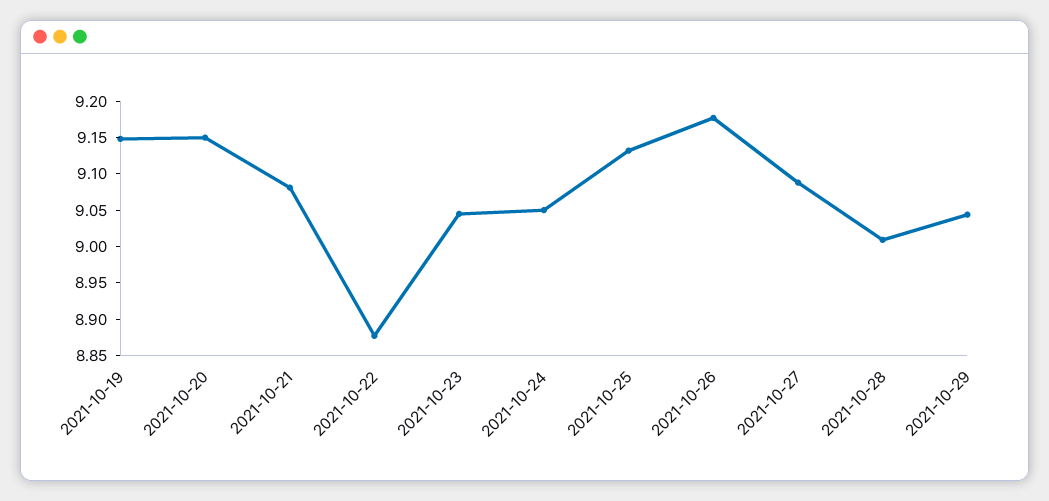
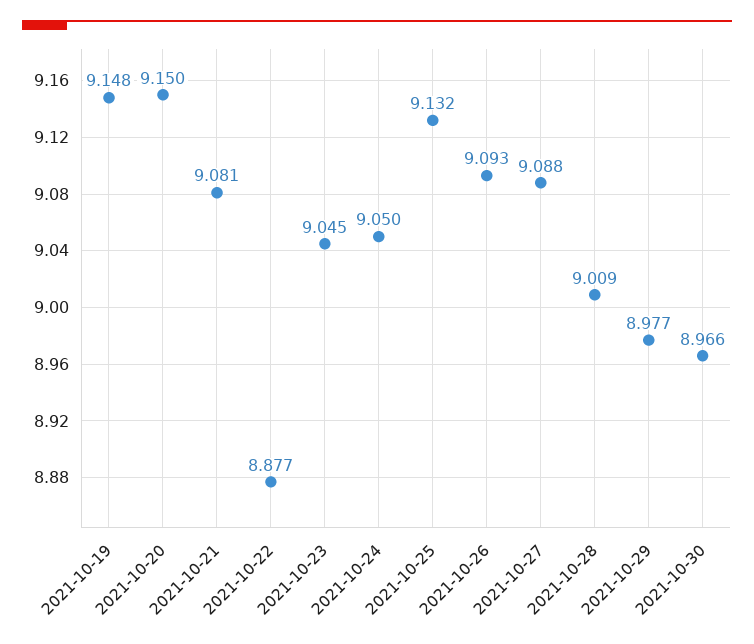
2021-10-26: 9.175 -> 9.093
2021-10-29: 9.05 -> 8.977
2021-10-30: none -> 8.966

